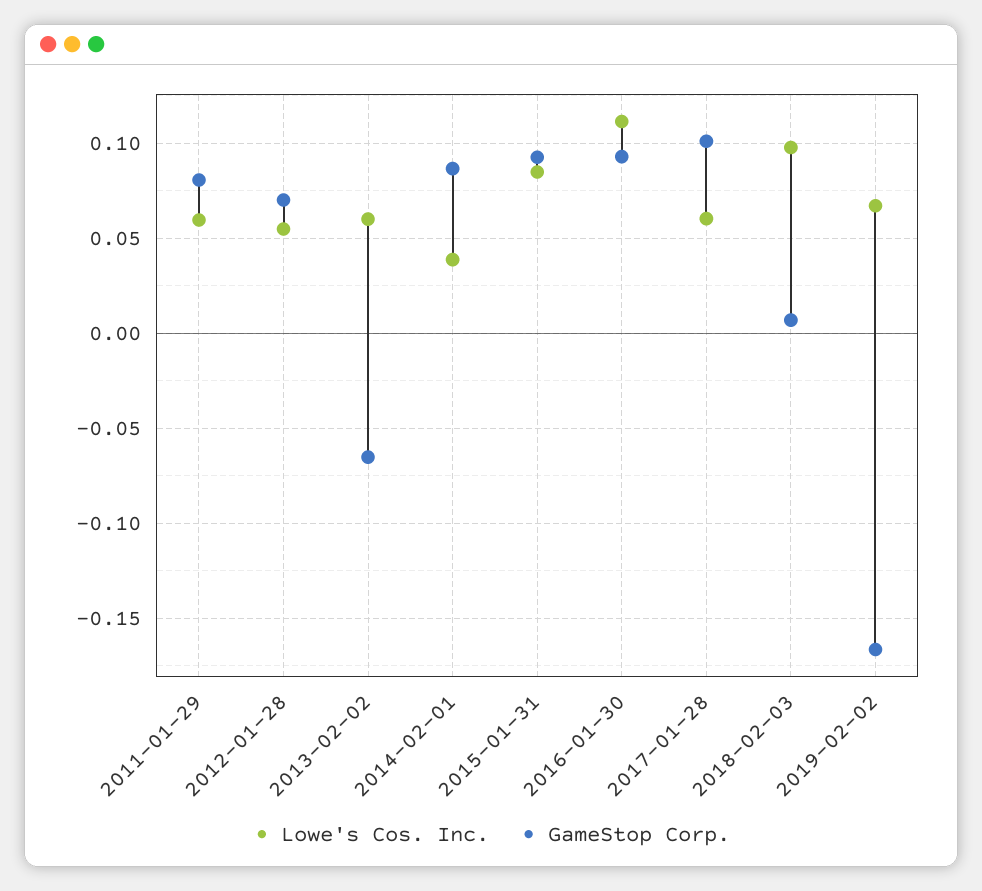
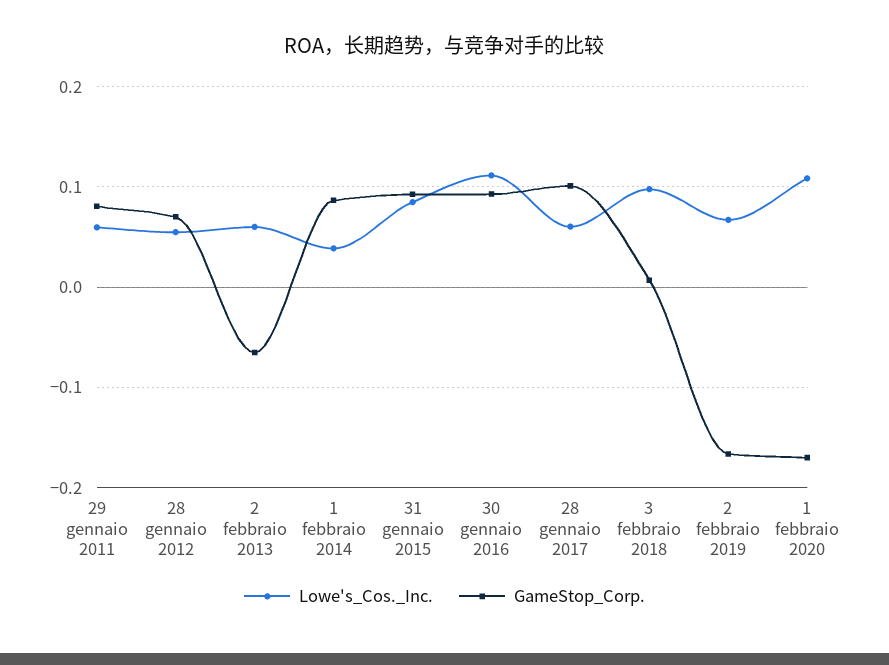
Lowe's Cos. Inc., 1 febbraio 2020: none -> 0.11
GameStop Corp., 1 febbraio 2020: none -> -0.17

